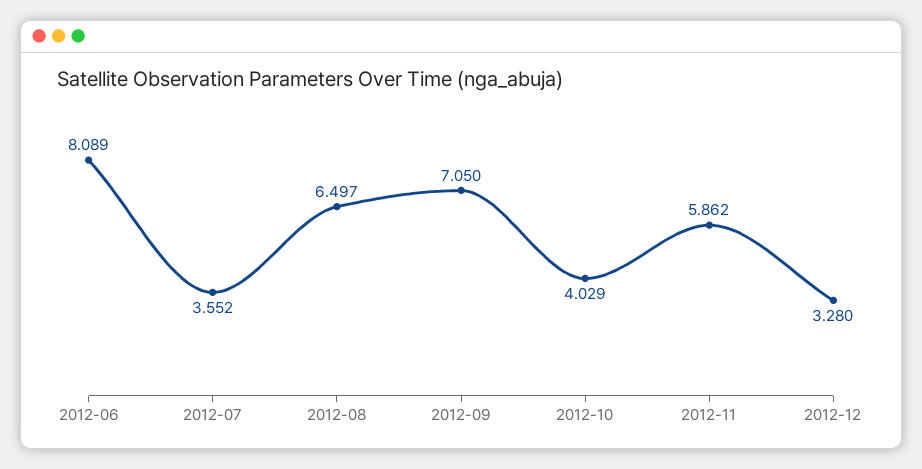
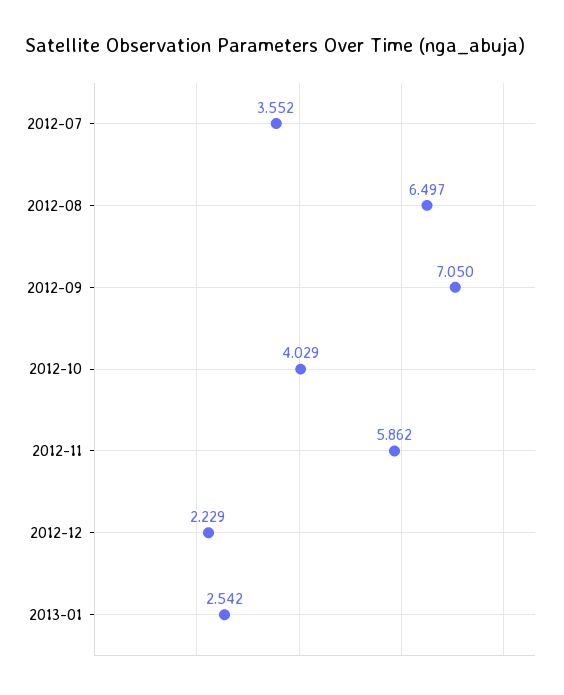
2012-06: 8.089 -> none
2012-12: 3.28 -> 2.229
2013-01: none -> 2.542

